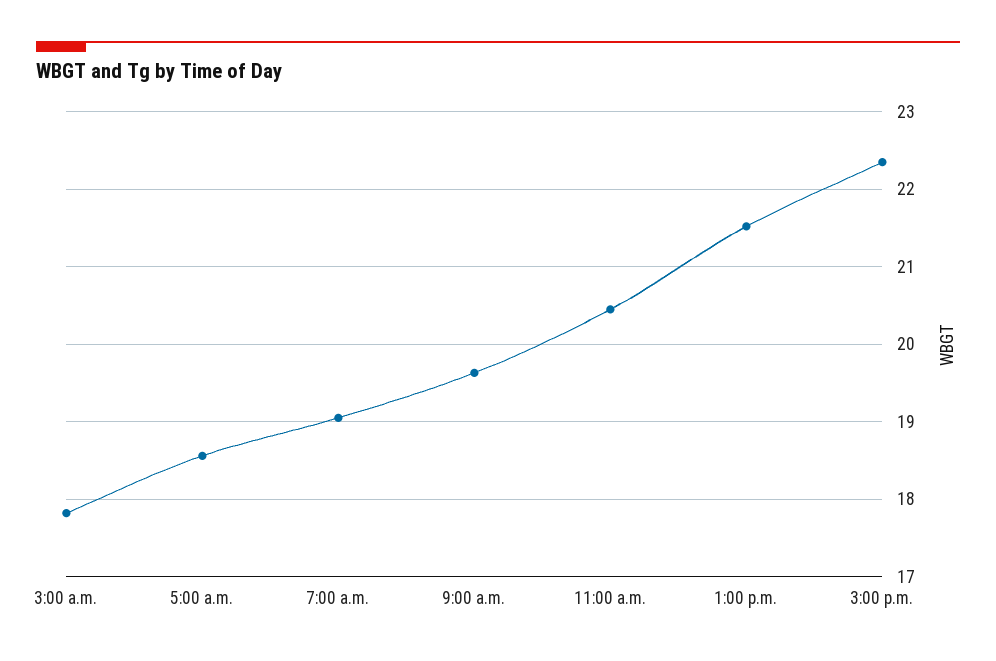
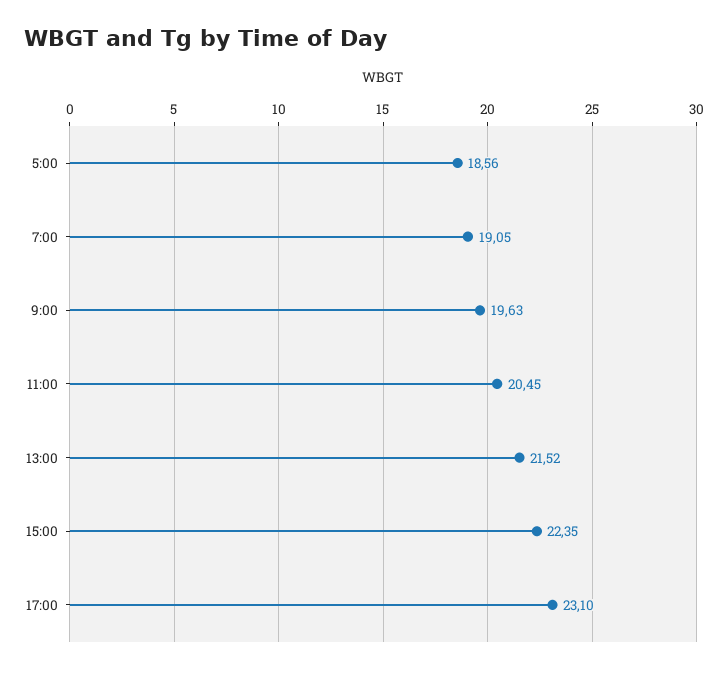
3:00 a.m.: 17.8 -> none
17:00: none -> 23.1

